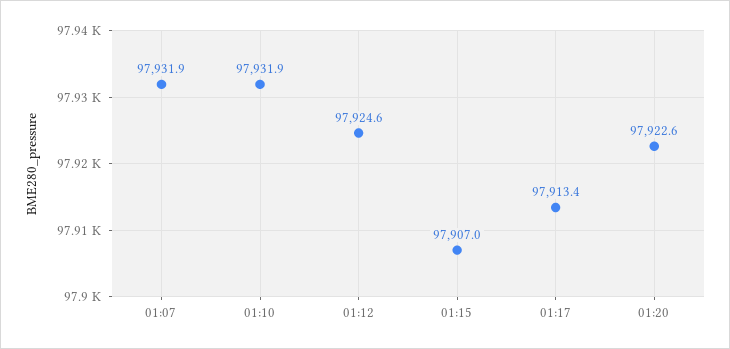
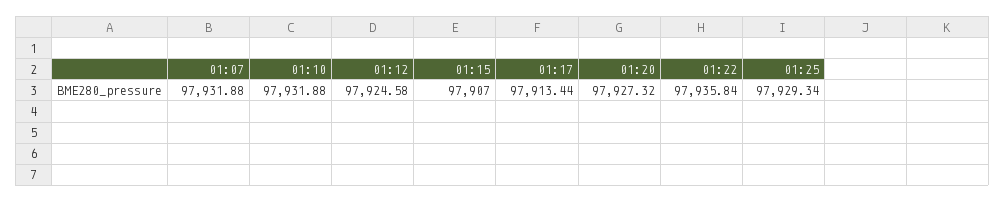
01:20: 97922.6 -> 97927.32
01:22: none -> 97935.84
01:25: none -> 97929.34

